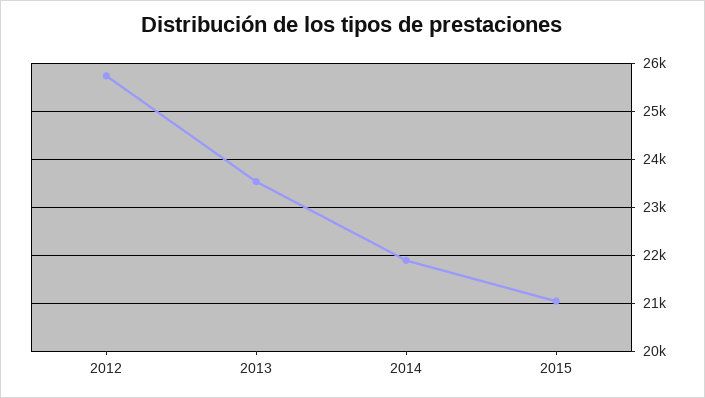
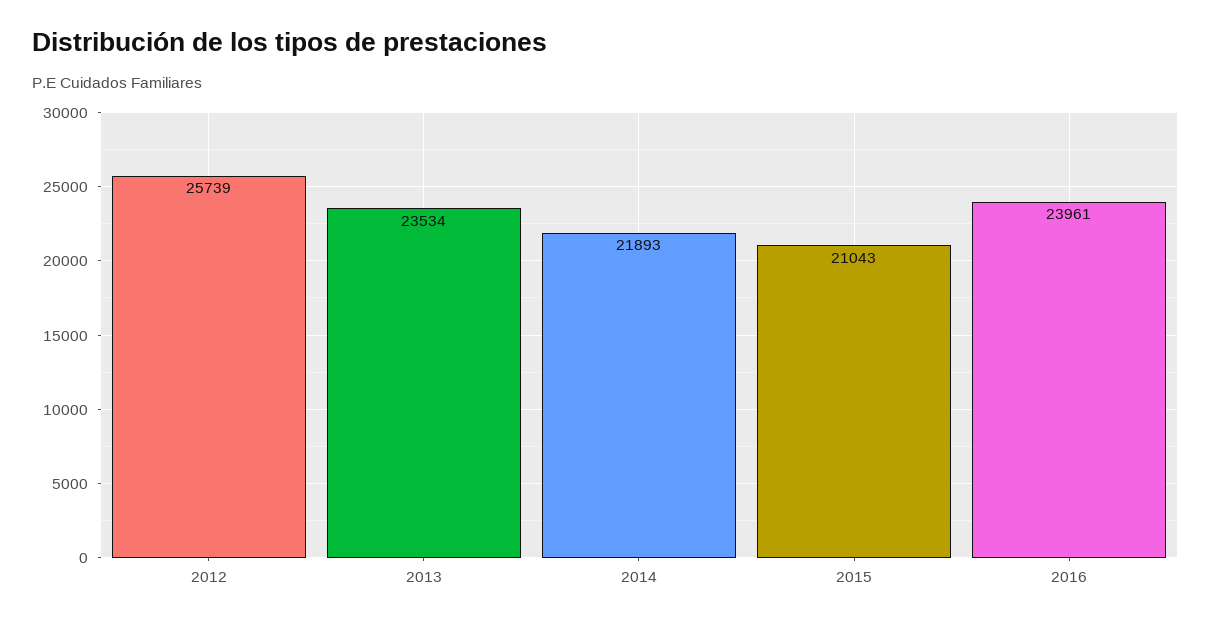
2016: none -> 23961

